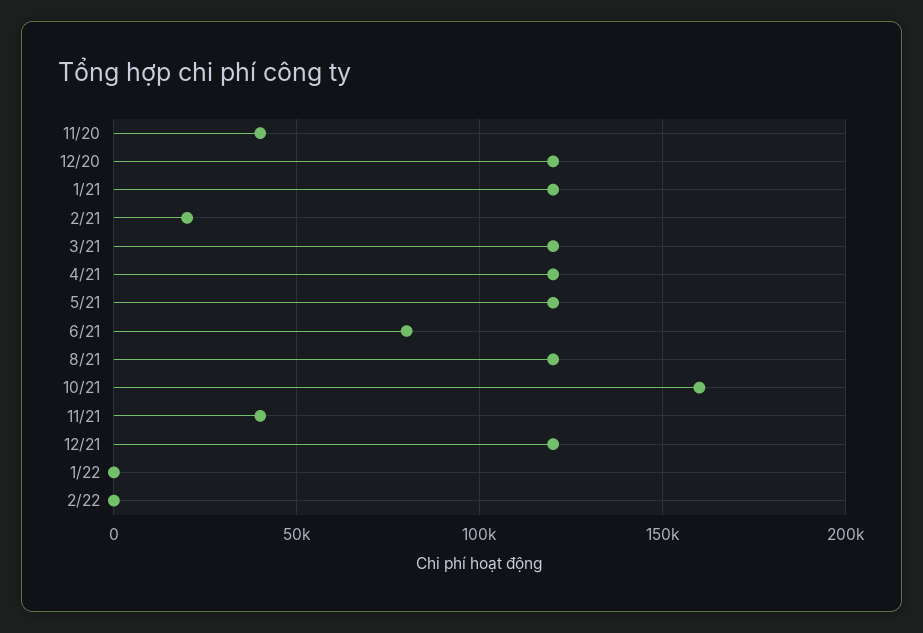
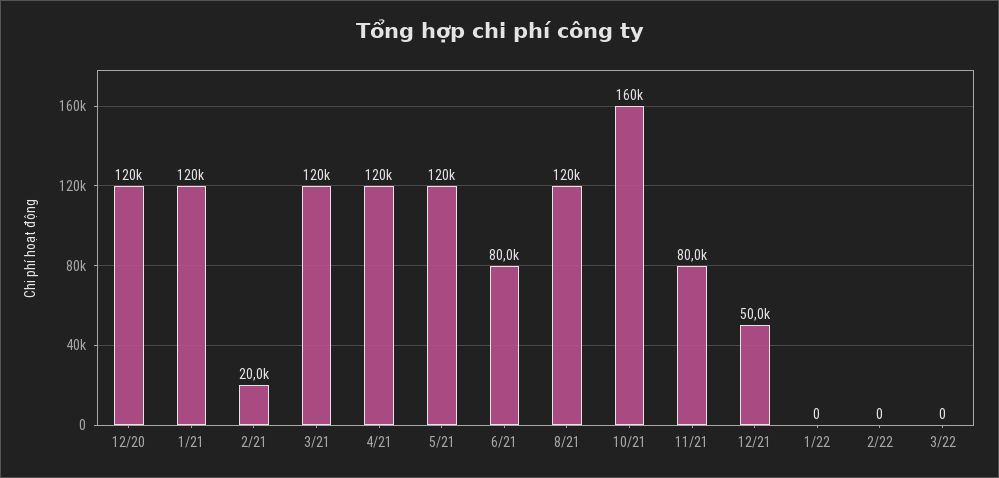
11/20: 40000 -> none
11/21: 40000 -> 80000
12/21: 120000 -> 50000
3/22: none -> 0

